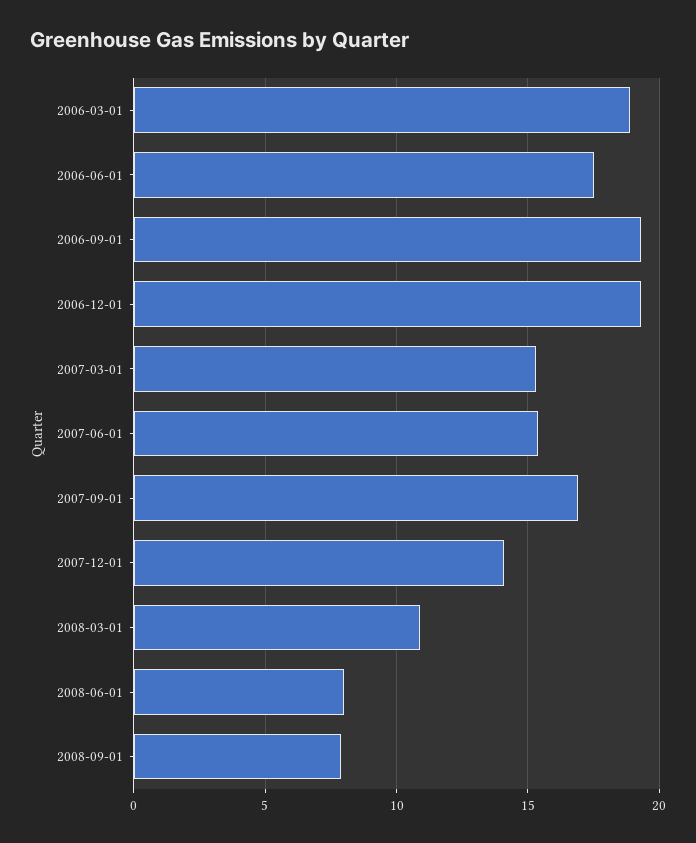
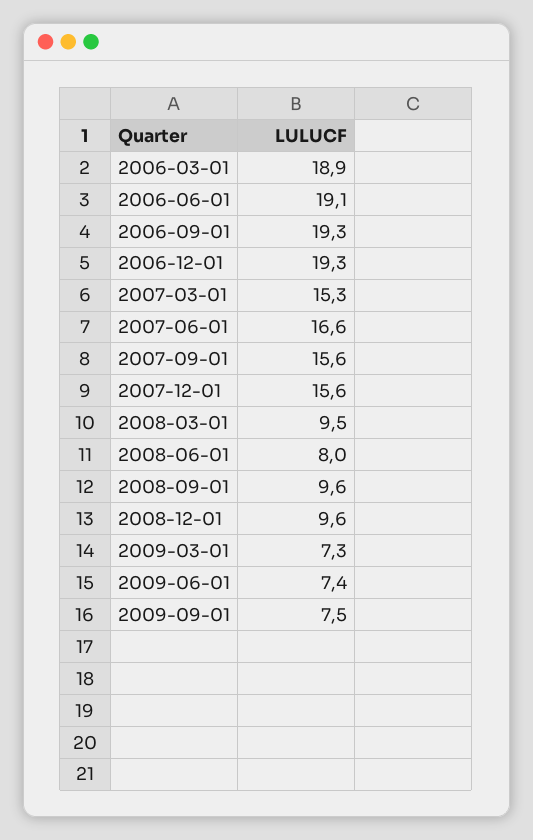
2006-06-01: 17.5 -> 19.1
2007-06-01: 15.5 -> 16.6
2007-09-01: 17 -> 15.6
2007-12-01: 14 -> 15.6
2008-03-01: 11 -> 9.5
2008-09-01: 8 -> 9.6
2008-12-01: none -> 9.6
2009-03-01: none -> 7.3
2009-06-01: none -> 7.4
2009-09-01: none -> 7.5

